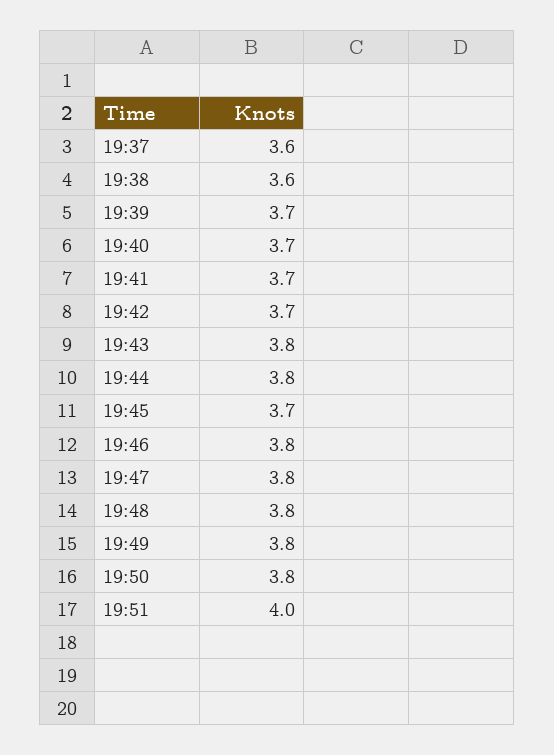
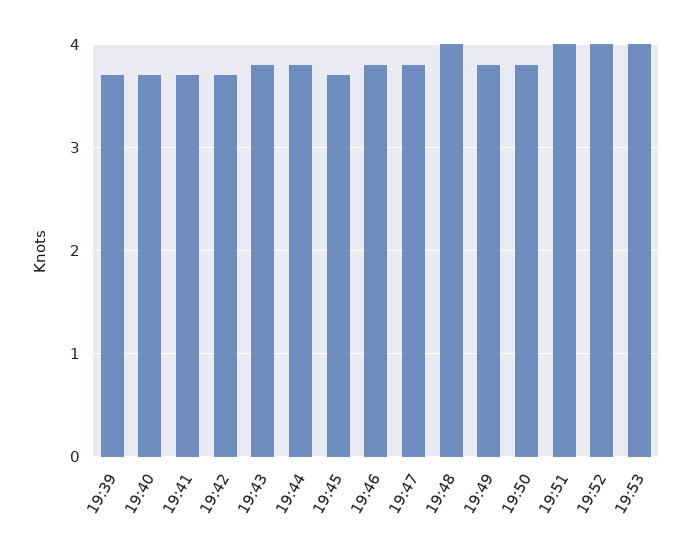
19:37: 3.6 -> none
19:38: 3.6 -> none
19:48: 3.8 -> 4
19:52: none -> 4
19:53: none -> 4

